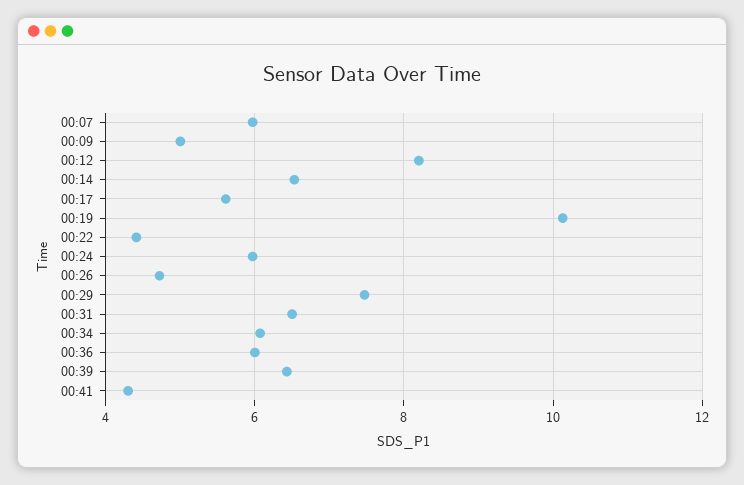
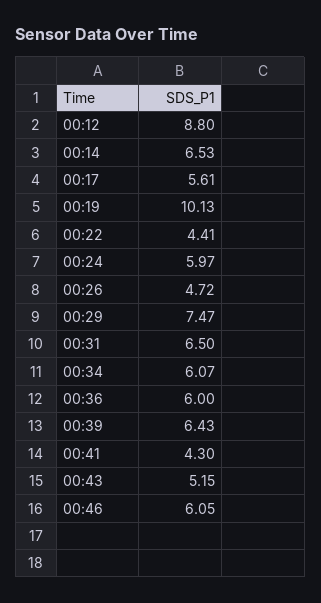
00:07: 6 -> none
00:09: 5 -> none
00:12: 8.2 -> 8.8
00:43: none -> 5.15
00:46: none -> 6.05

